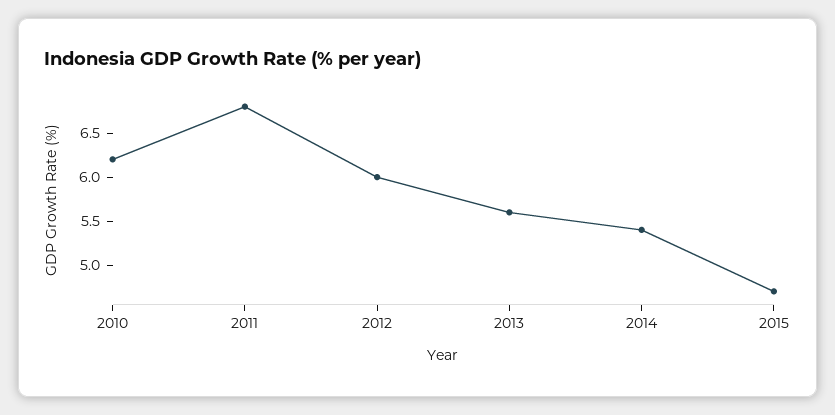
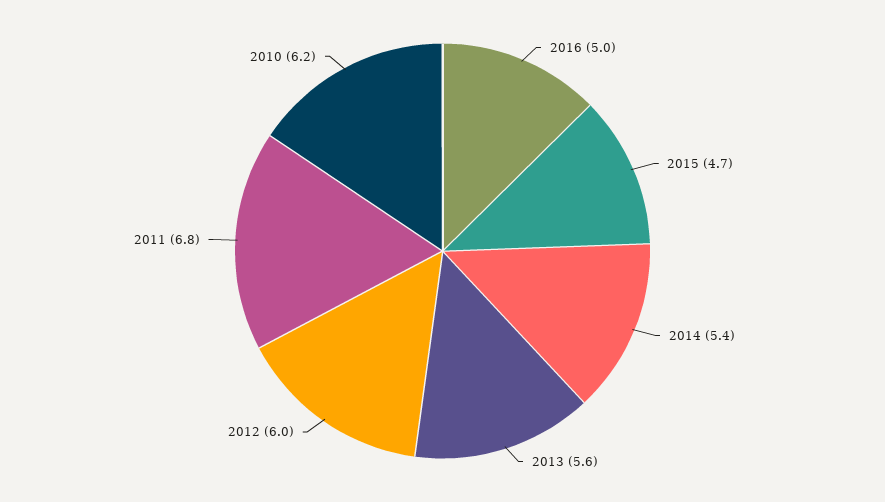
2016: none -> 5

